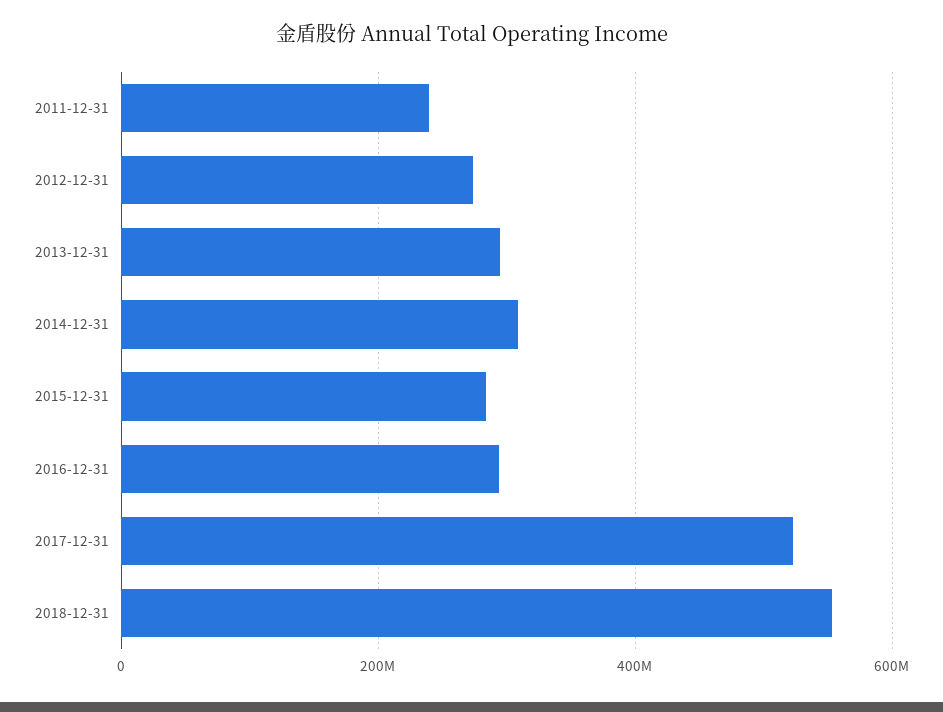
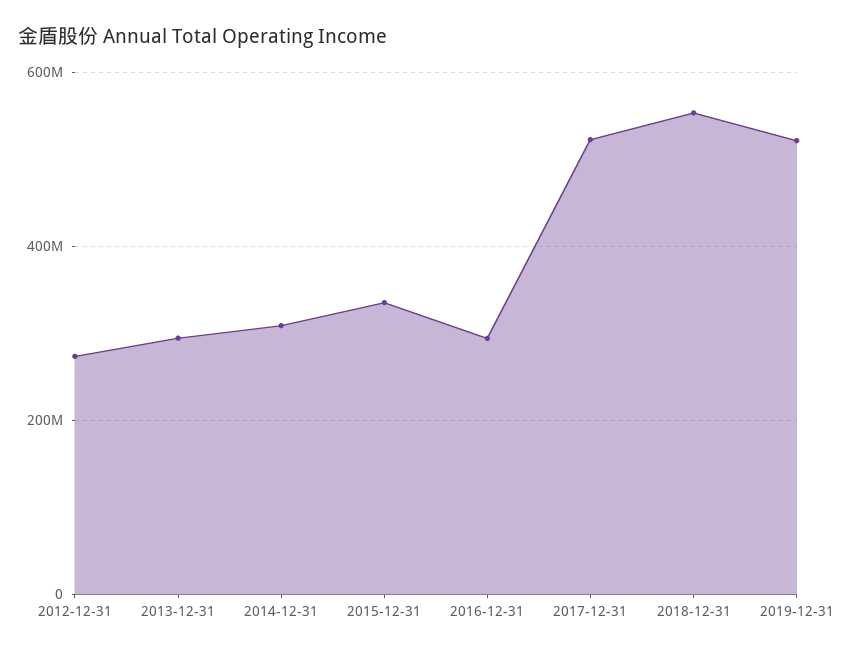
2011-12-31: 240000000 -> none
2015-12-31: 280000000 -> 340000000
2019-12-31: none -> 520000000

